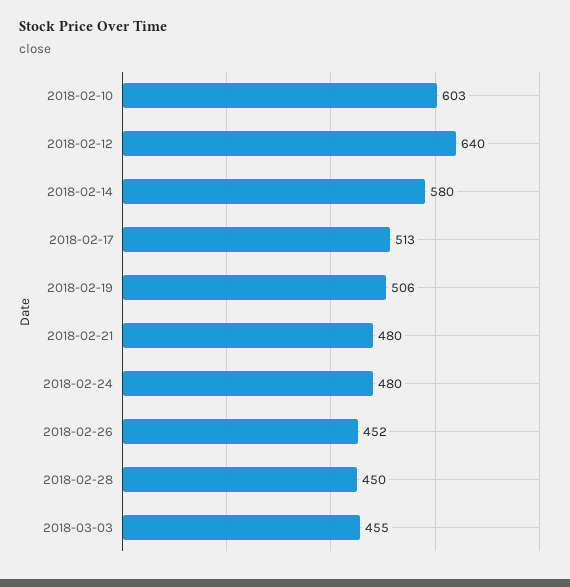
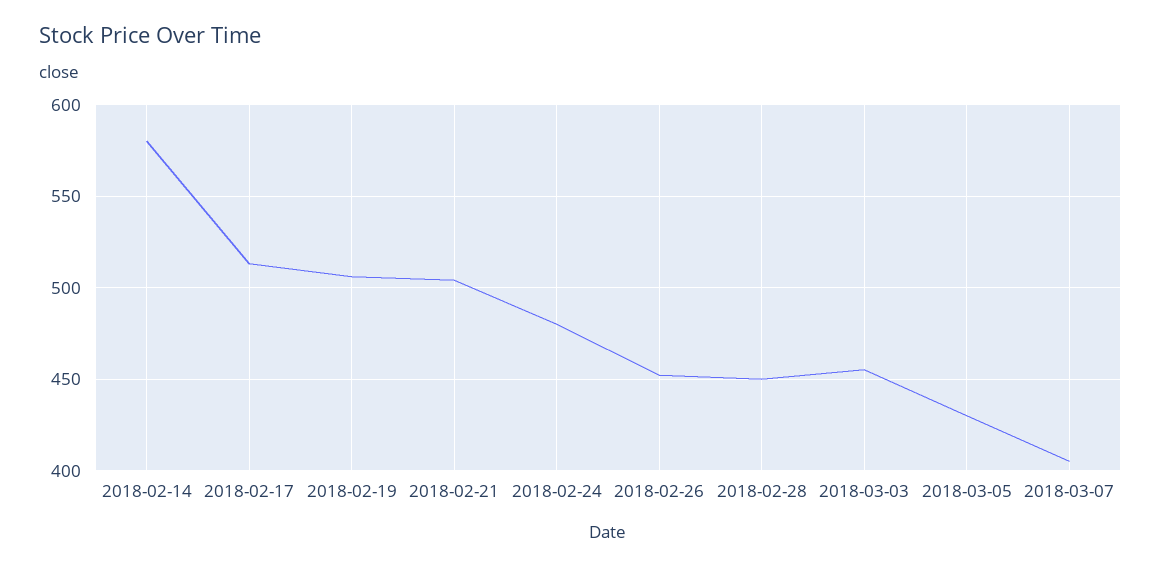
2018-02-10: 603 -> none
2018-02-12: 640 -> none
2018-02-21: 480 -> 505
2018-03-05: none -> 430
2018-03-07: none -> 405

